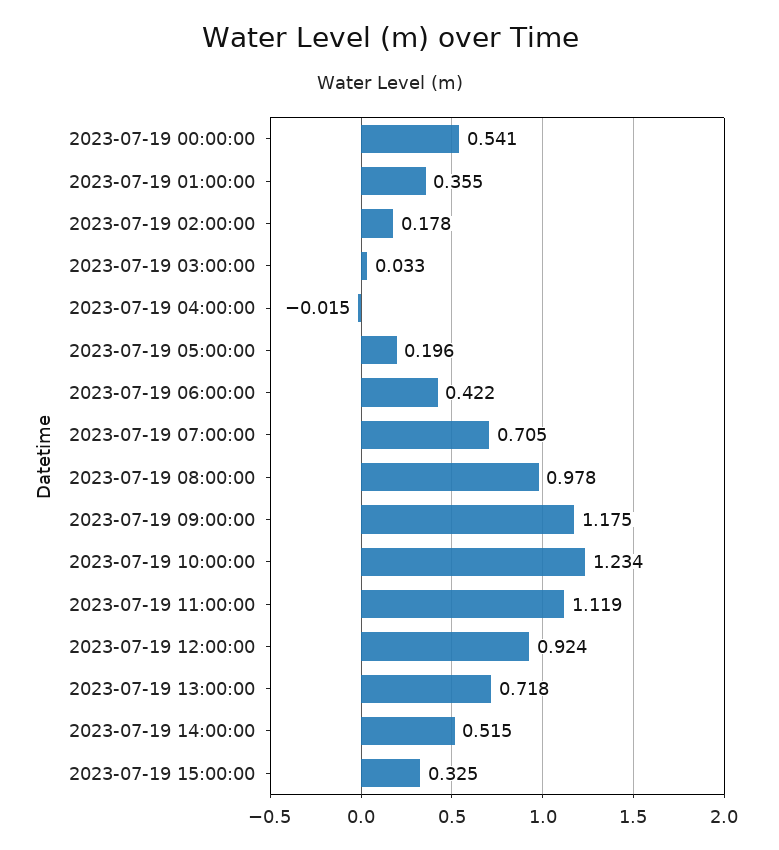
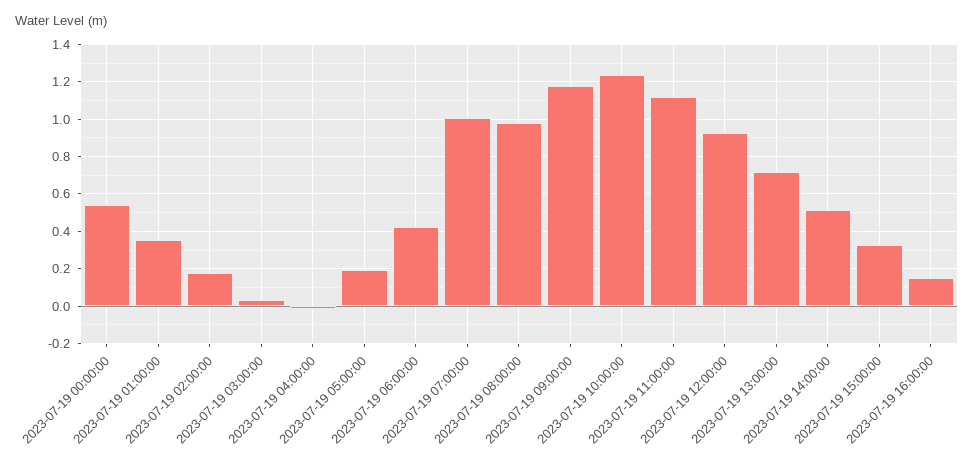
2023-07-19 07:00:00: 0.705 -> 1
2023-07-19 16:00:00: none -> 0.15

